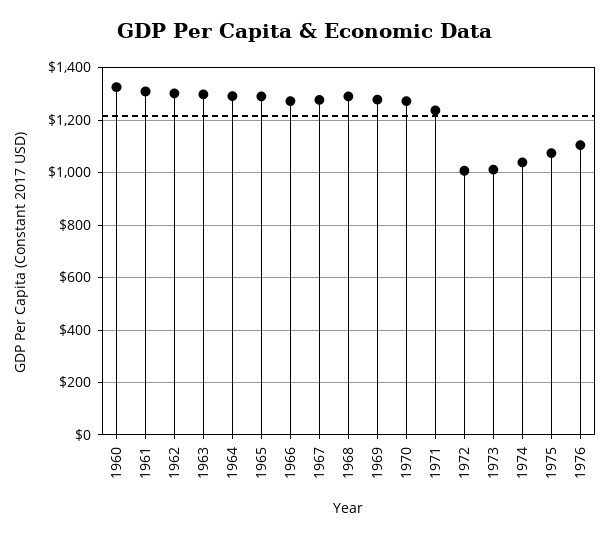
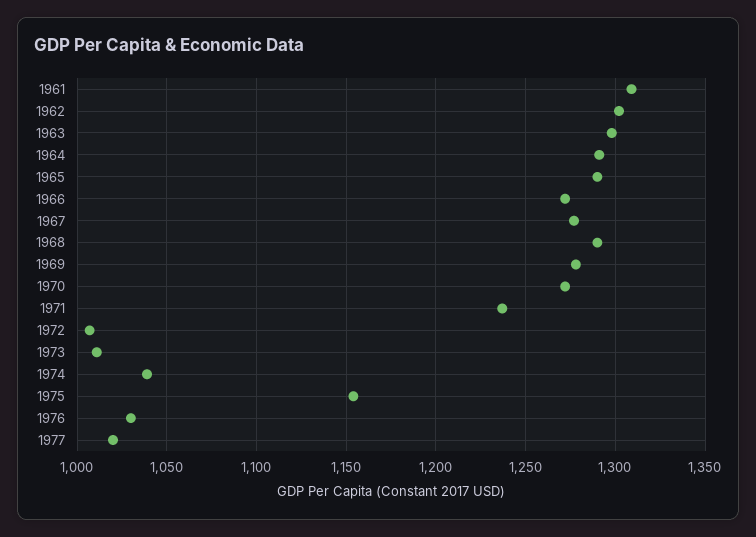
1960: 1325 -> none
1975: 1075 -> 1155
1976: 1100 -> 1030
1977: none -> 1020

